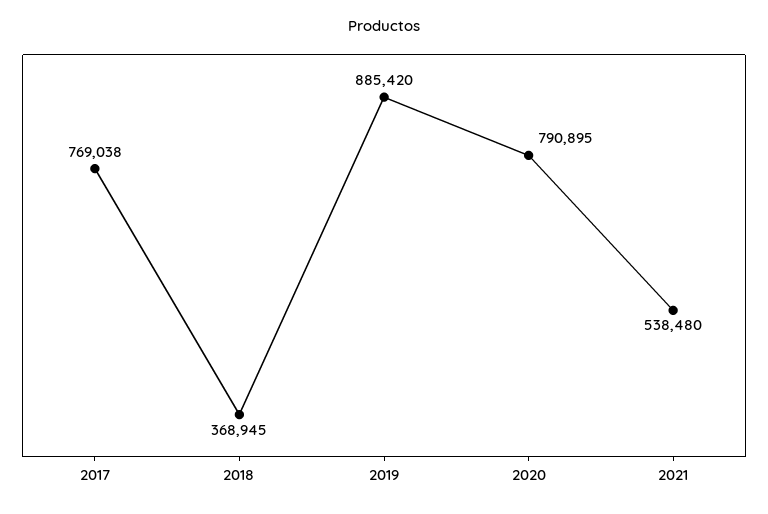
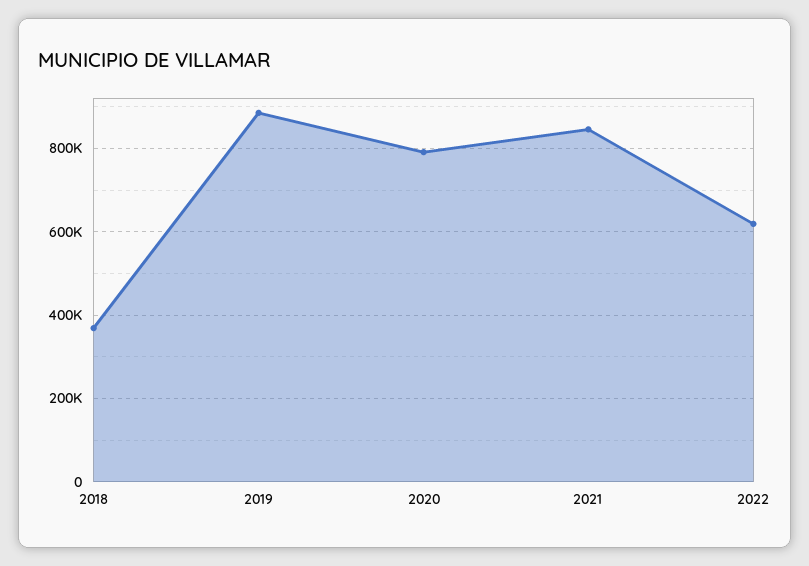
2017: 769038 -> none
2021: 538480 -> 840000
2022: none -> 620000

